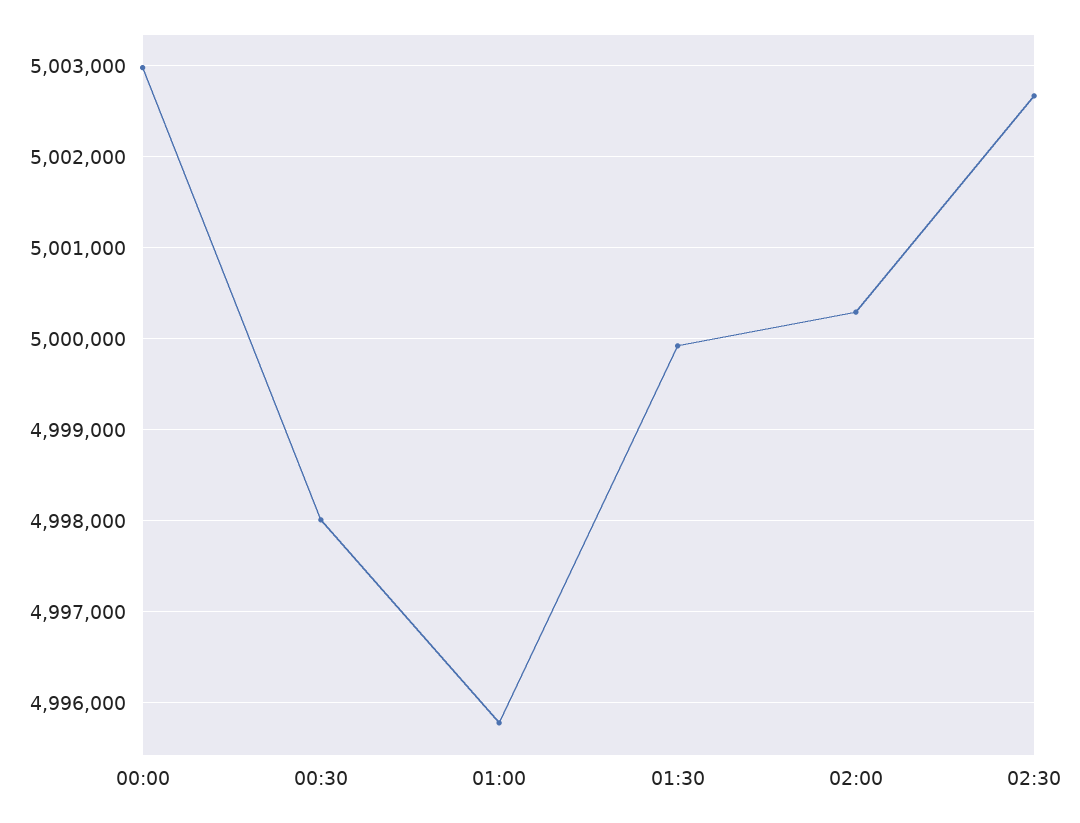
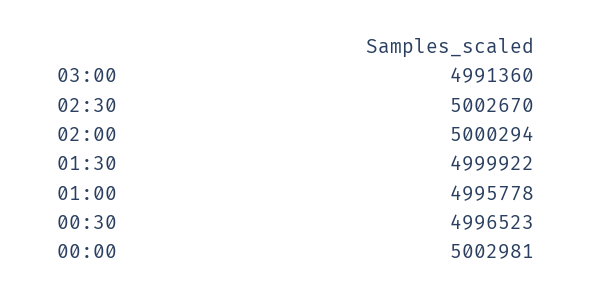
00:30: 4998000 -> 4996523
03:00: none -> 4991360

